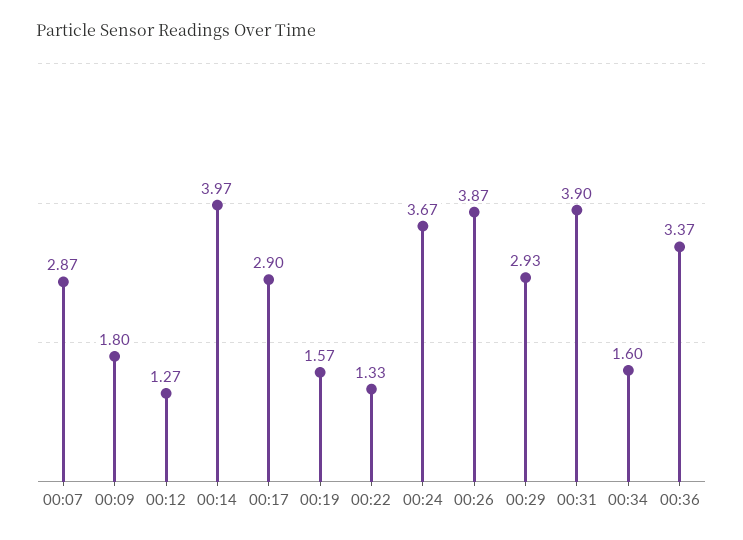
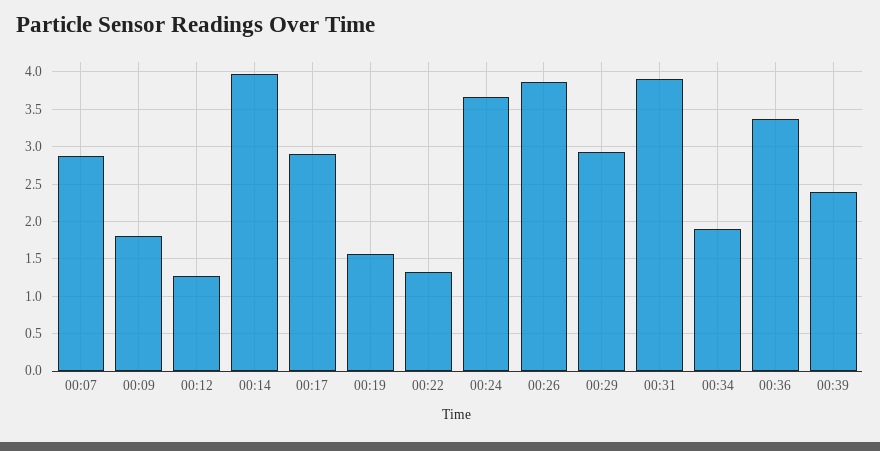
00:34: 1.6 -> 1.9
00:39: none -> 2.4

